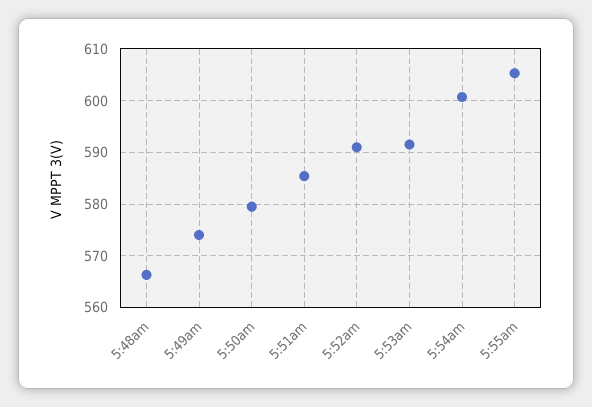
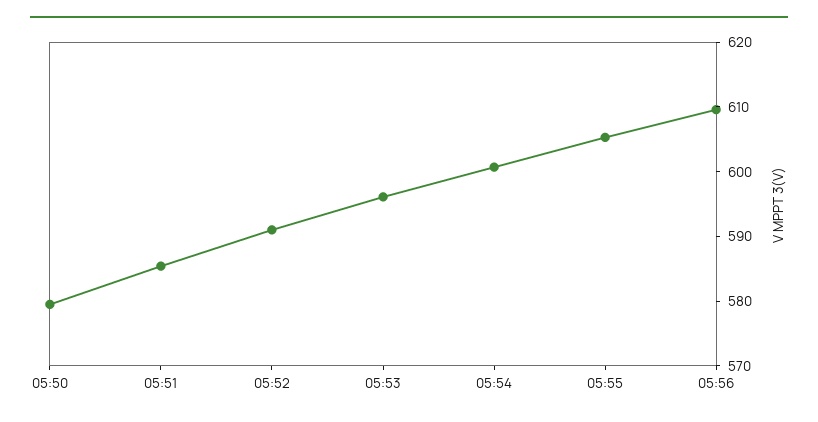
5:48am: 566 -> none
5:49am: 574 -> none
5:53am: 592 -> 596
05:56: none -> 610

